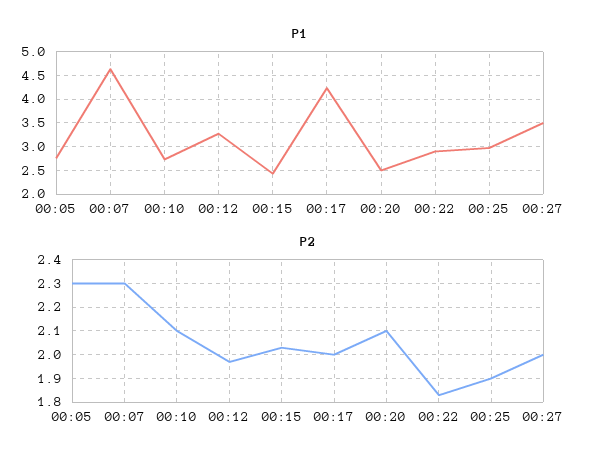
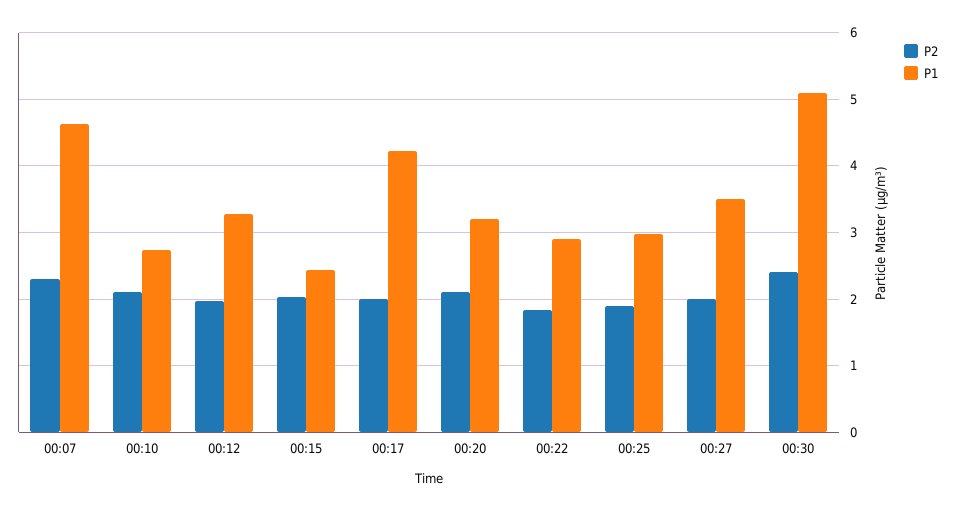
P1, 00:05: 2.75 -> none
P1, 00:20: 2.5 -> 3.2
P2, 00:05: 2.3 -> none
P2, 00:30: none -> 2.4
P1, 00:30: none -> 5.1

